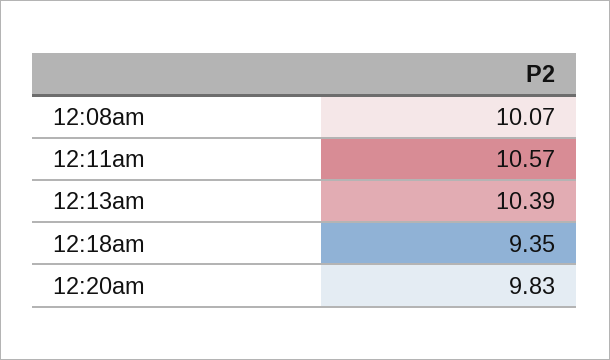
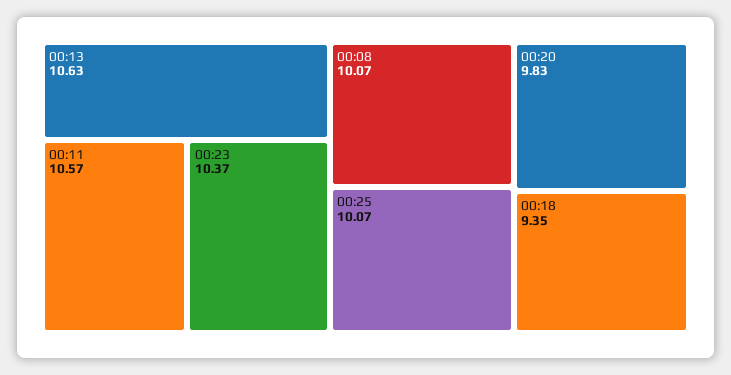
12:13am: 10.39 -> 10.63
00:23: none -> 10.37
00:25: none -> 10.07

